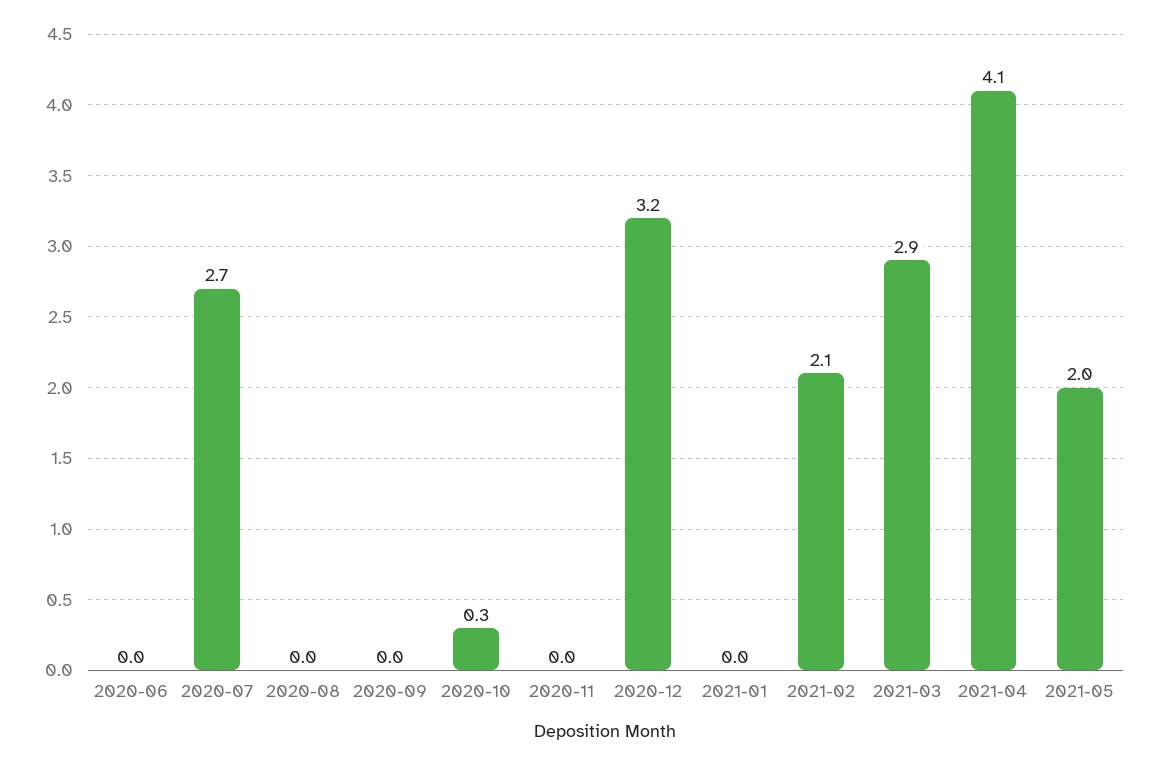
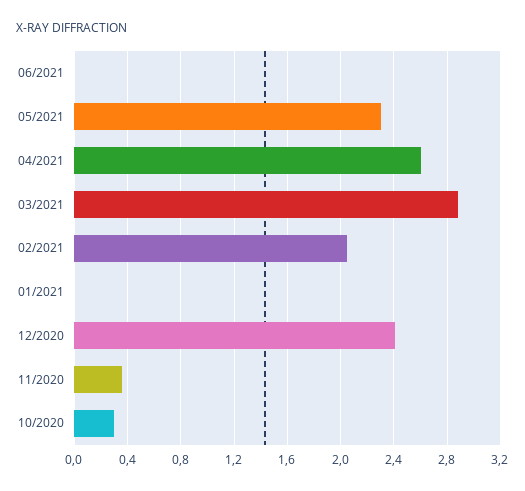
2020-06: 0 -> none
2020-07: 2.7 -> none
2020-08: 0 -> none
2020-09: 0 -> none
2020-11: 0 -> 0.35
2020-12: 3.2 -> 2.4
2021-04: 4.1 -> 2.6
2021-05: 2 -> 2.3
06/2021: none -> 0

